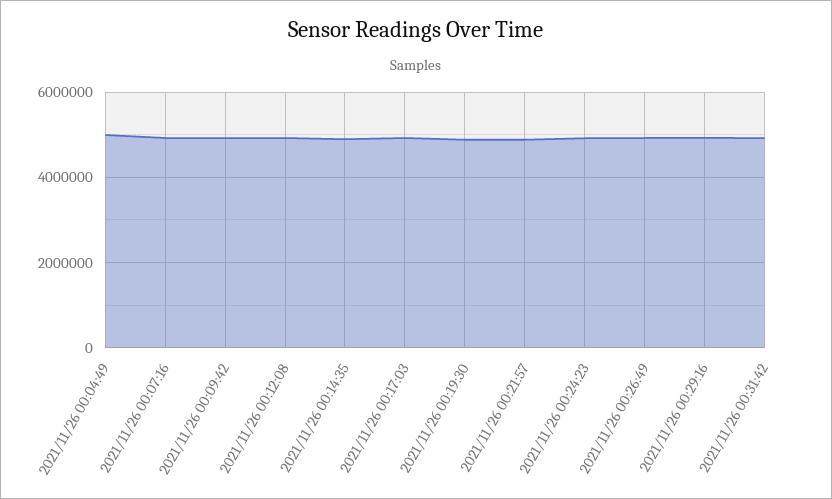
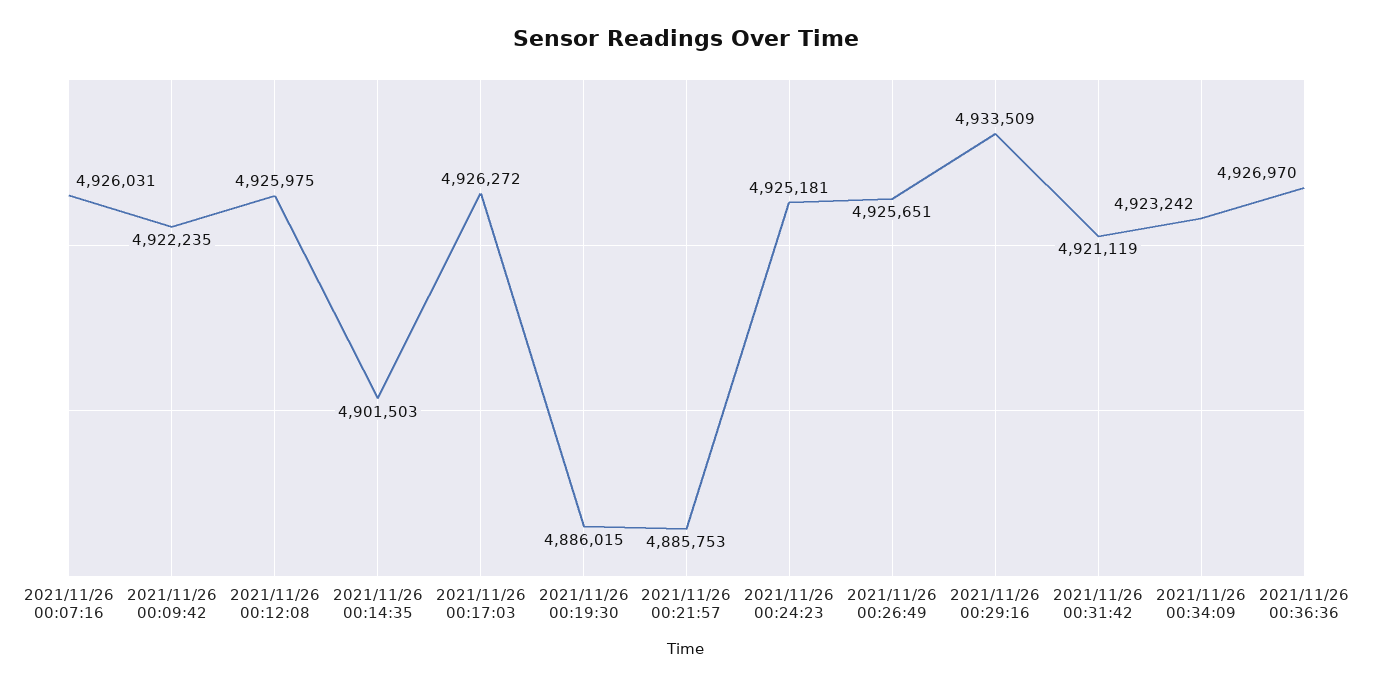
2021/11/26 00:04:49: 5000000 -> none
2021/11/26 00:34:09: none -> 4923242
2021/11/26 00:36:36: none -> 4926970

